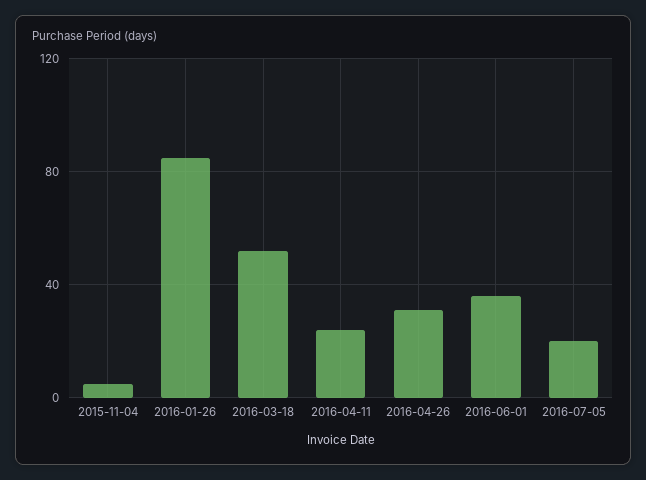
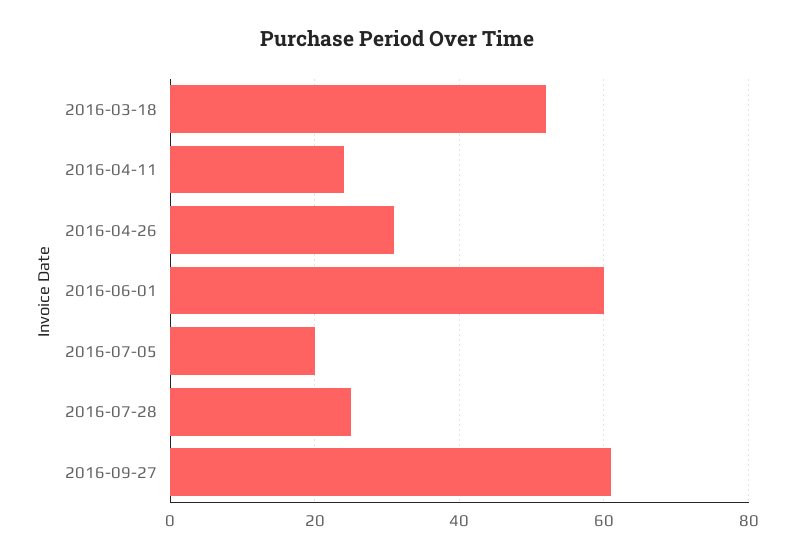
2015-11-04: 5 -> none
2016-01-26: 85 -> none
2016-06-01: 35 -> 60
2016-07-28: none -> 25
2016-09-27: none -> 60

